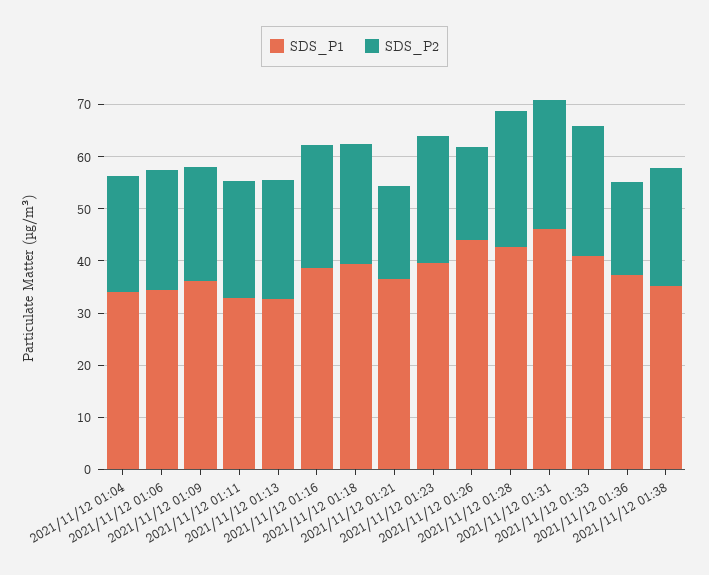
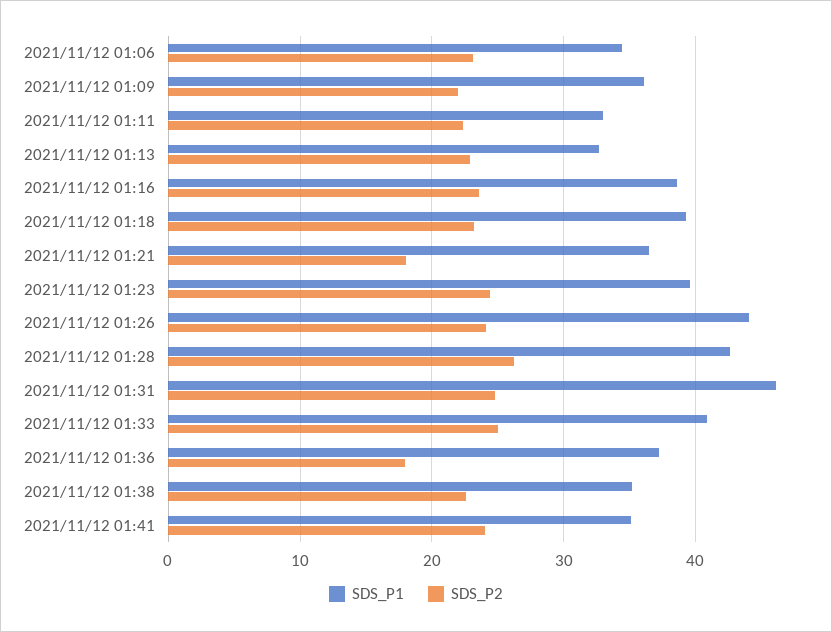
SDS_P1, 2021/11/12 01:04: 34 -> none
SDS_P2, 2021/11/12 01:04: 22 -> none
SDS_P2, 2021/11/12 01:26: 18 -> 24
SDS_P1, 2021/11/12 01:41: none -> 35
SDS_P2, 2021/11/12 01:41: none -> 24

